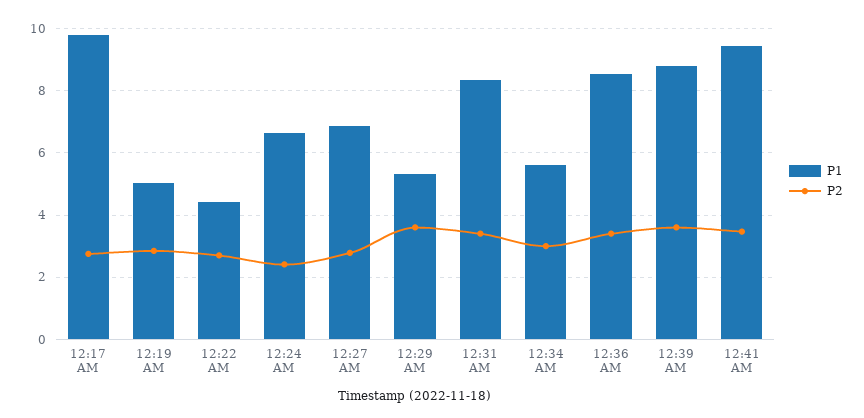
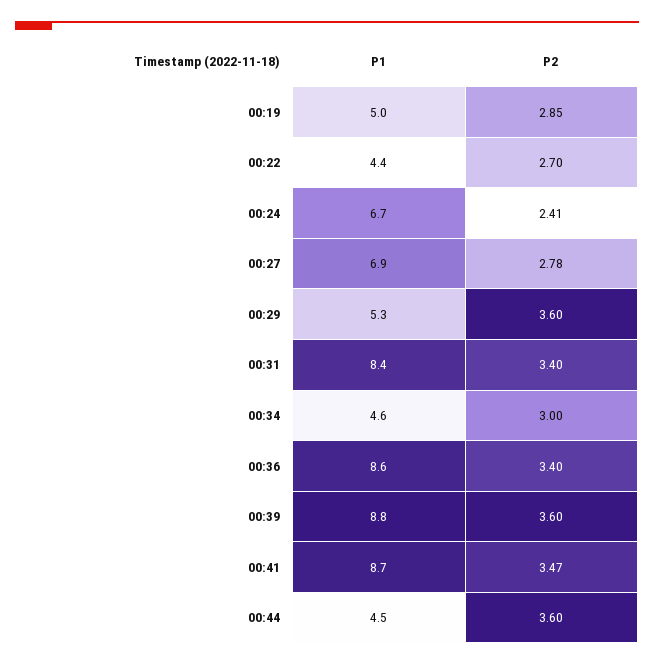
P1, 12:17 AM: 9.8 -> none
P2, 12:17 AM: 2.8 -> none
P1, 12:34 AM: 5.6 -> 4.6
P1, 12:41 AM: 9.4 -> 8.7
P1, 00:44: none -> 4.5
P2, 00:44: none -> 3.6

